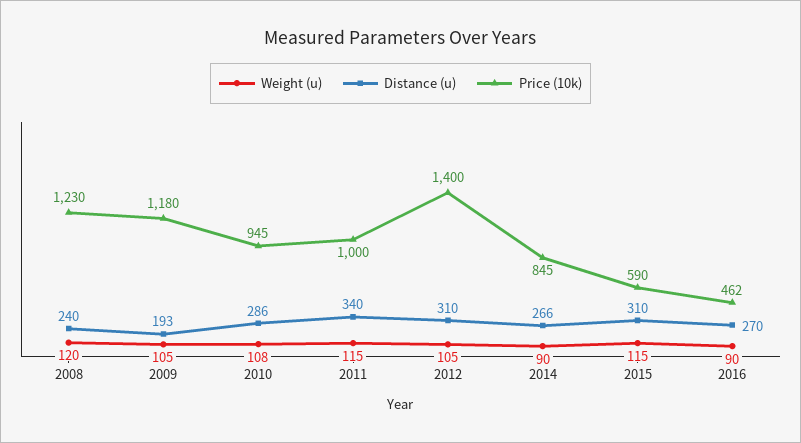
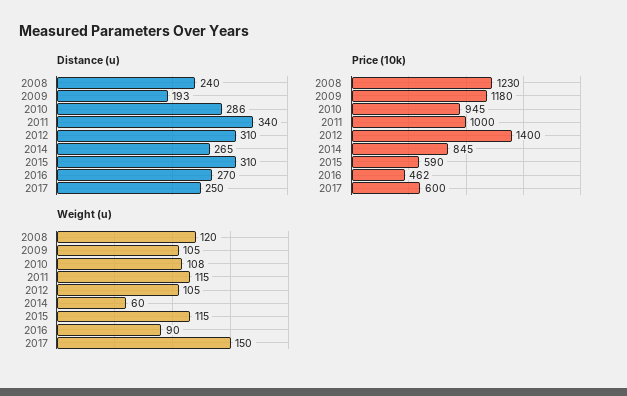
Weight (u), 2014: 90 -> 60
Distance (u), 2014: 266 -> 265
Distance (u), 2017: none -> 250
Price (10k), 2017: none -> 600
Weight (u), 2017: none -> 150

